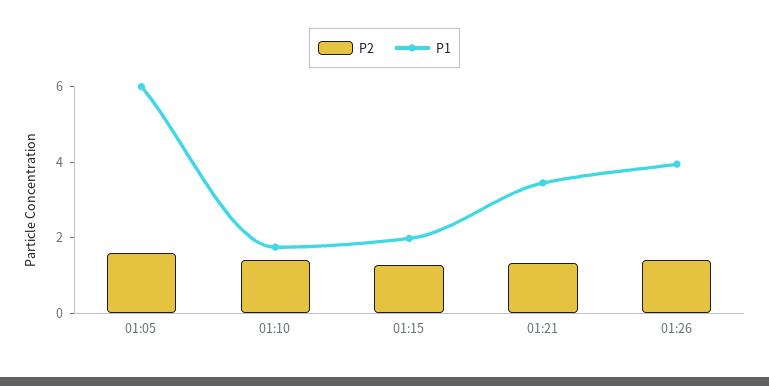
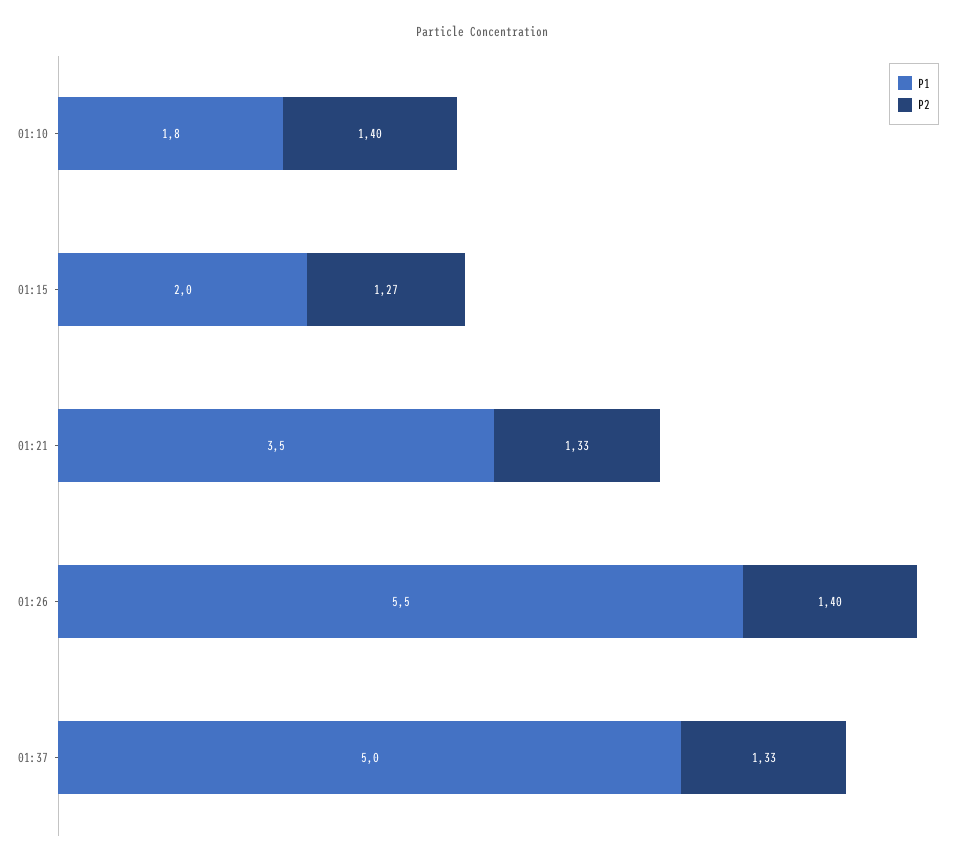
P2, 01:05: 1.5 -> none
P1, 01:05: 6 -> none
P1, 01:26: 4 -> 5.5
P1, 01:37: none -> 5
P2, 01:37: none -> 1.33

